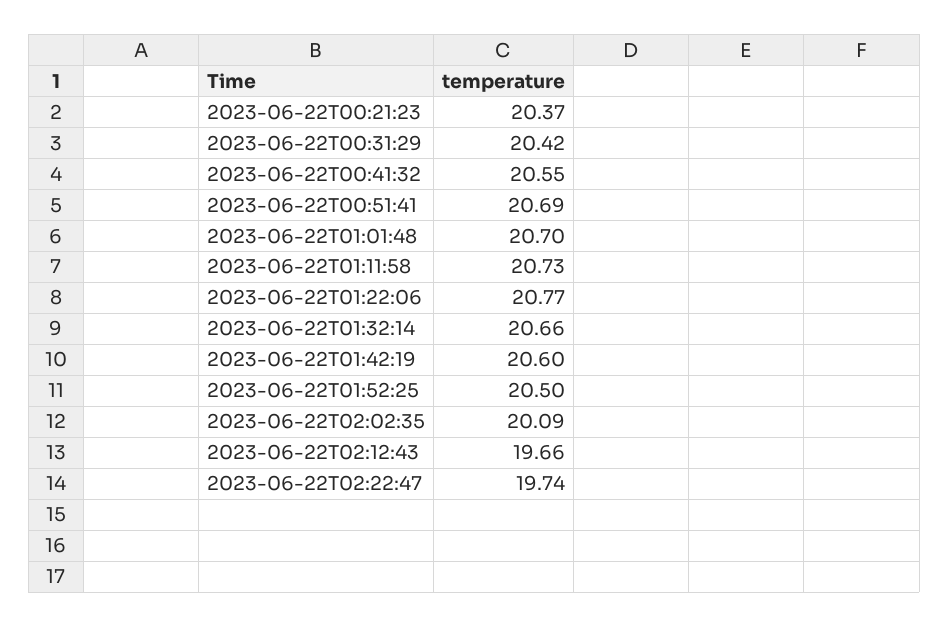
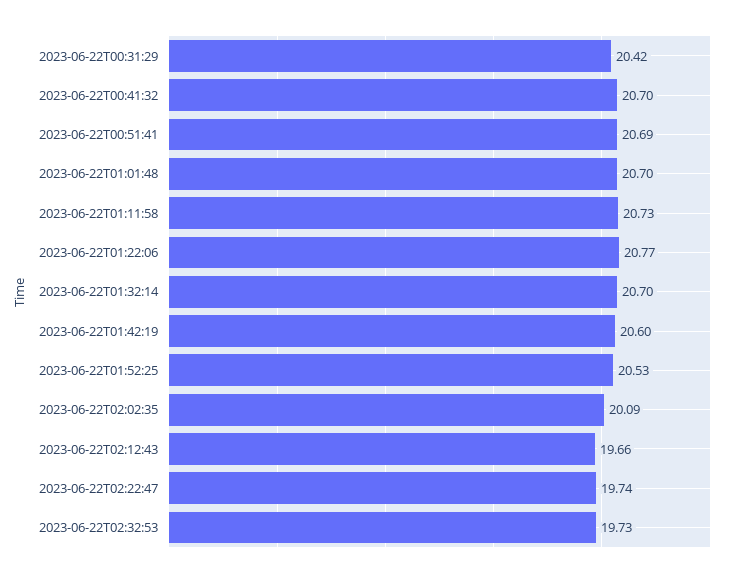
2023-06-22T00:21:23: 20.37 -> none
2023-06-22T00:41:32: 20.55 -> 20.7
2023-06-22T01:32:14: 20.66 -> 20.7
2023-06-22T01:52:25: 20.5 -> 20.53
2023-06-22T02:32:53: none -> 19.73

